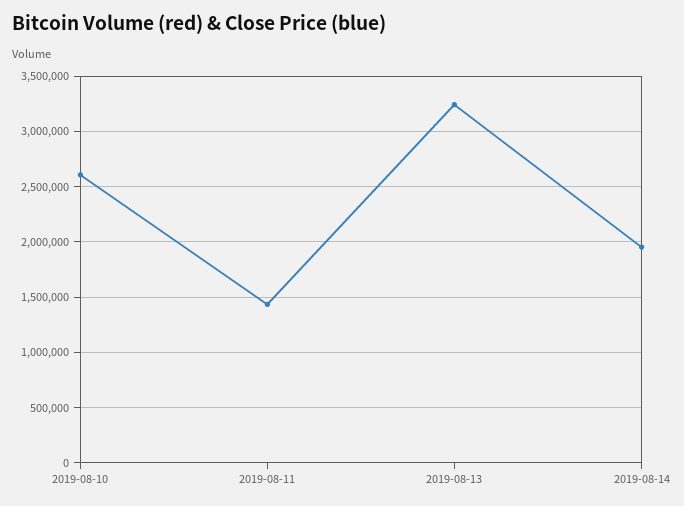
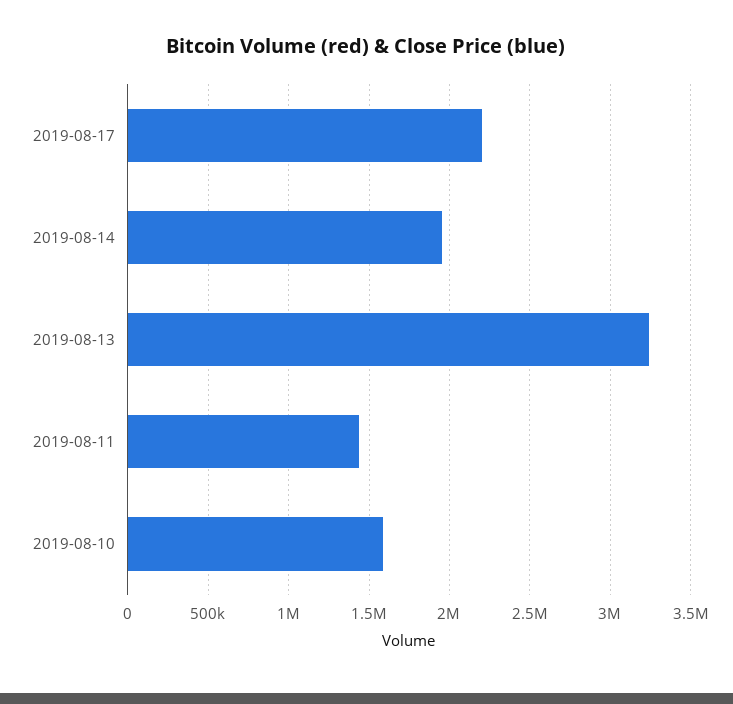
2019-08-10: 2600000 -> 1600000
2019-08-17: none -> 2200000

